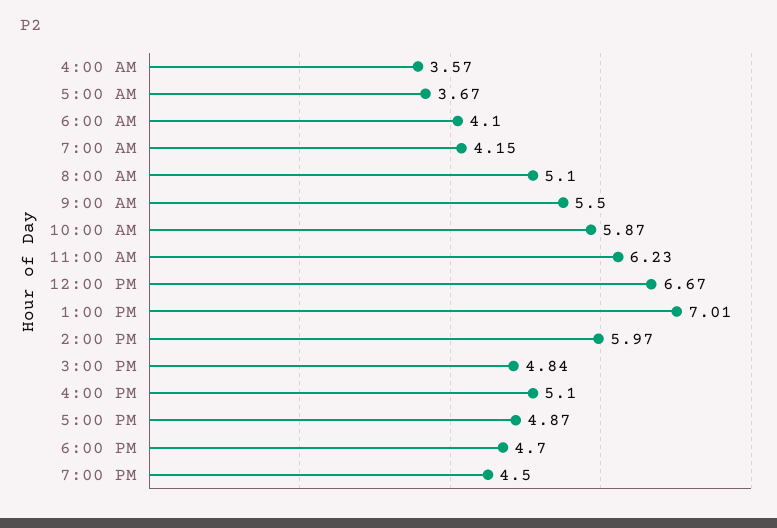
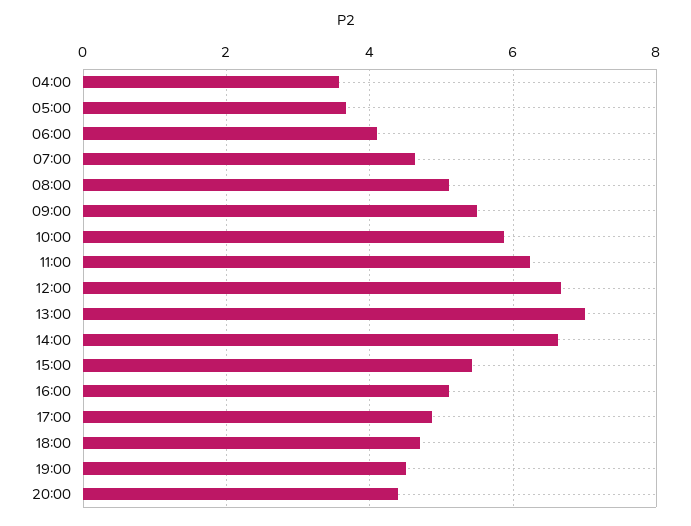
7:00 AM: 4.15 -> 4.6
2:00 PM: 5.97 -> 6.6
3:00 PM: 4.84 -> 5.4
20:00: none -> 4.4

